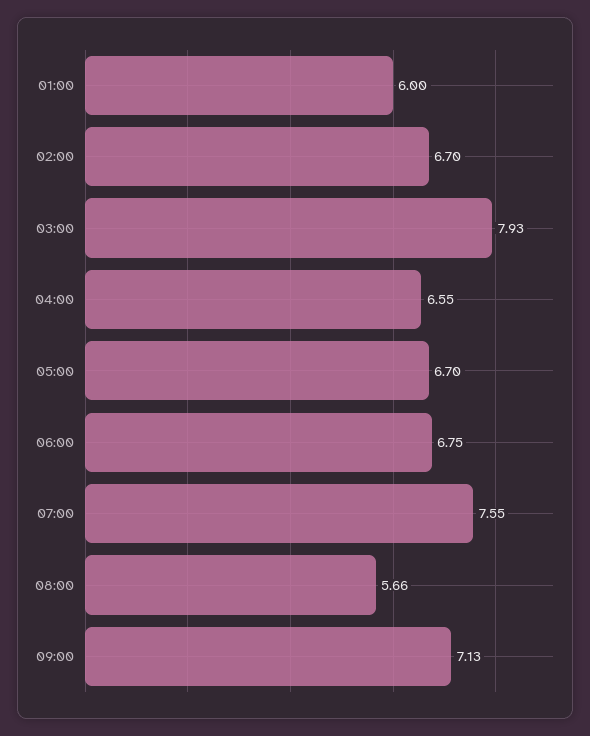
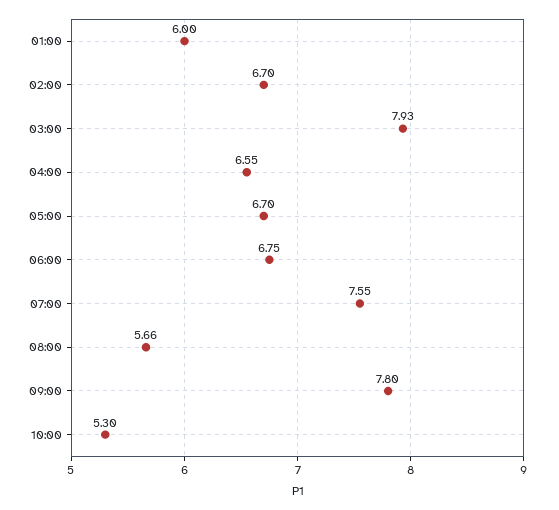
09:00: 7.13 -> 7.8
10:00: none -> 5.3

